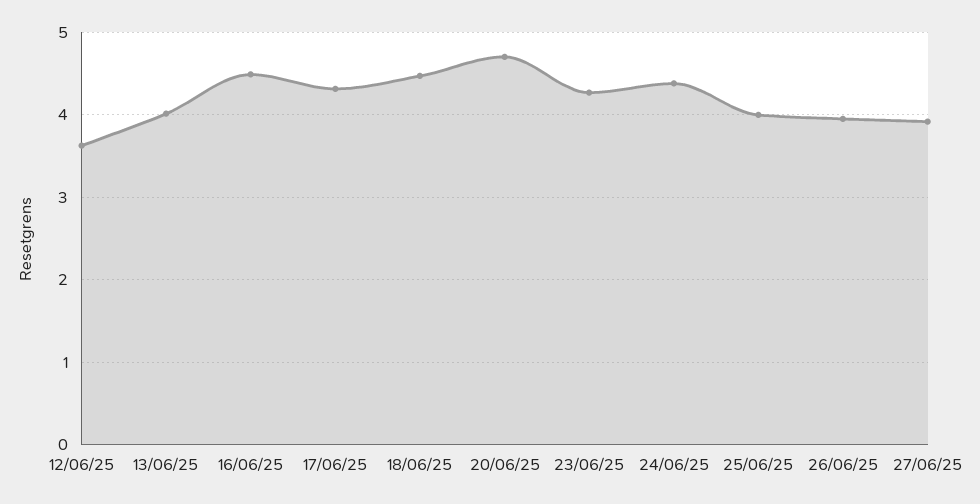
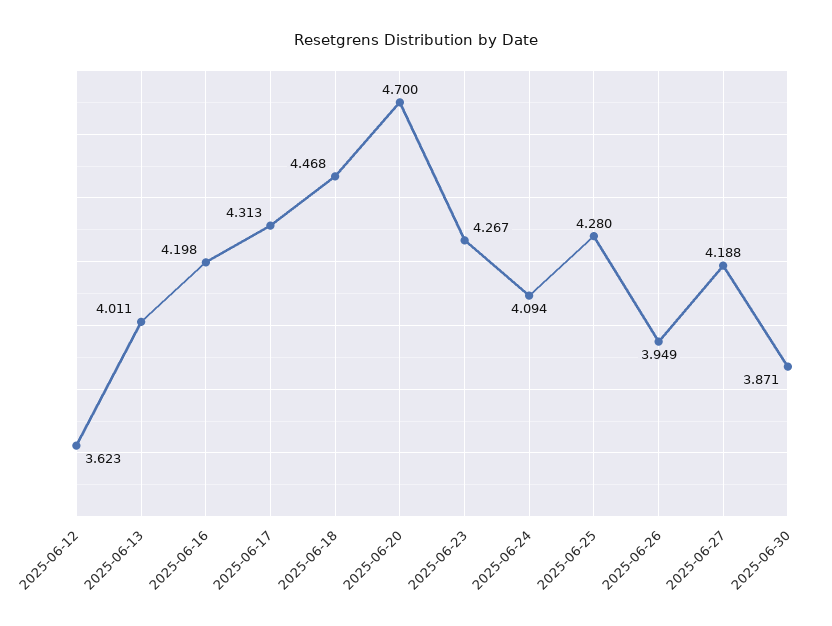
16/06/25: 4.5 -> 4.198
24/06/25: 4.4 -> 4.094
25/06/25: 4 -> 4.28
27/06/25: 3.9 -> 4.188
2025-06-30: none -> 3.871

